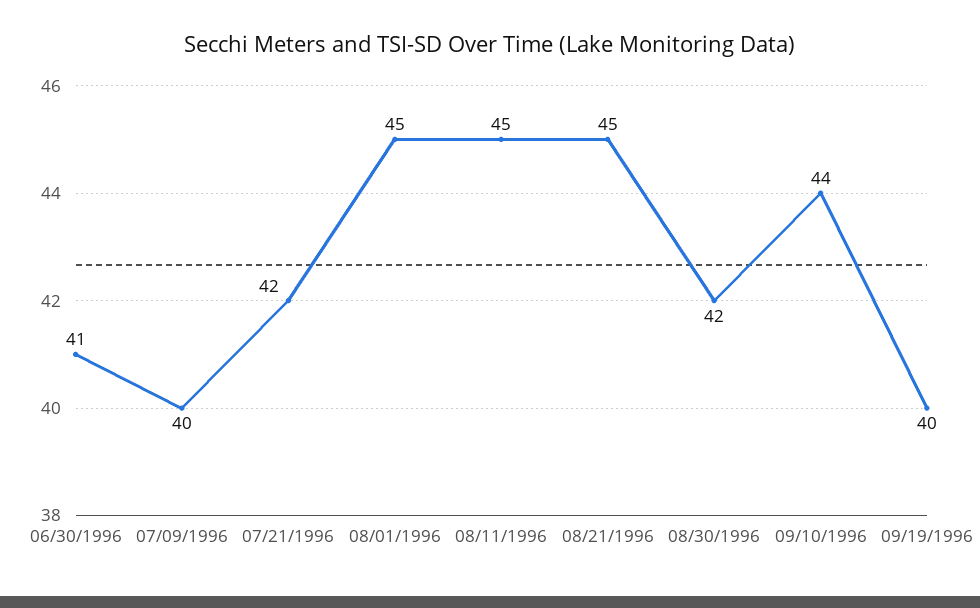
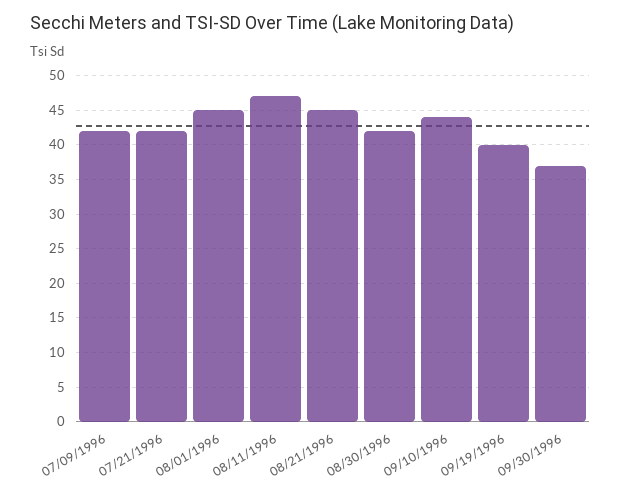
06/30/1996: 41 -> none
07/09/1996: 40 -> 42
08/11/1996: 45 -> 47
09/30/1996: none -> 37

